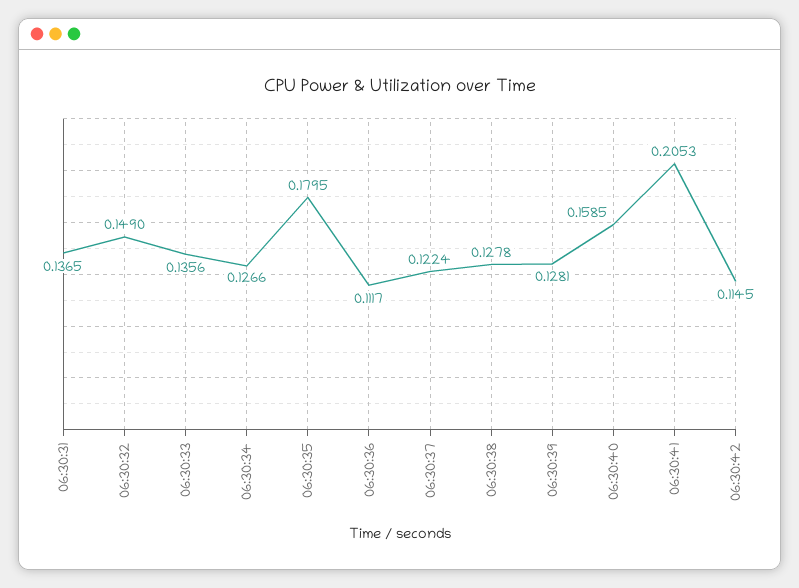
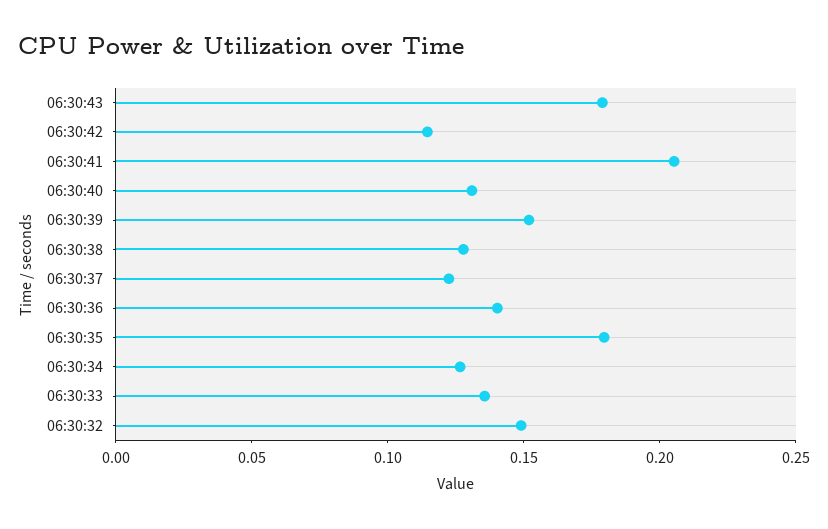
06:30:31: 0.1365 -> none
06:30:36: 0.1117 -> 0.14
06:30:39: 0.1281 -> 0.15
06:30:40: 0.1585 -> 0.13
06:30:43: none -> 0.18

